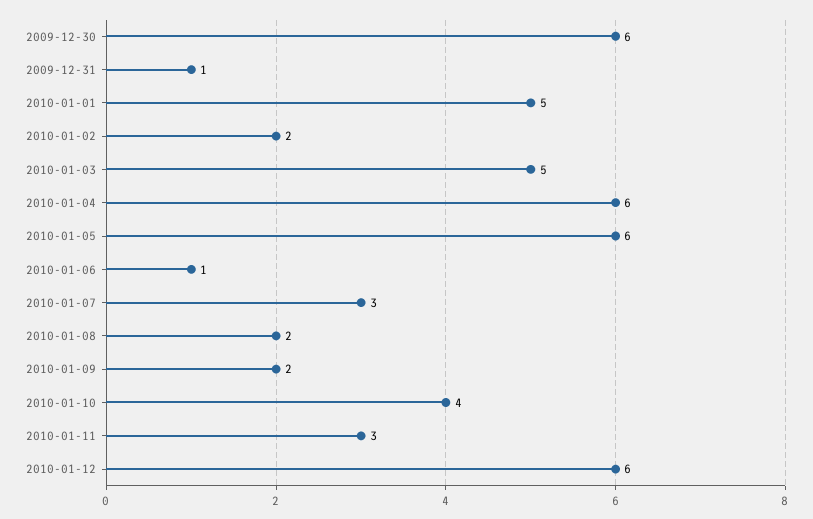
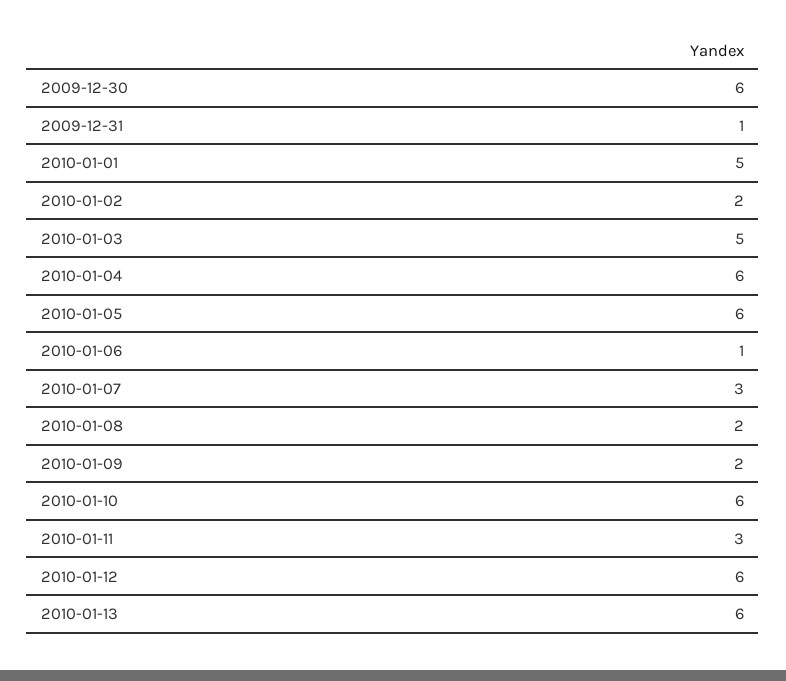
2010-01-10: 4 -> 6
2010-01-13: none -> 6

